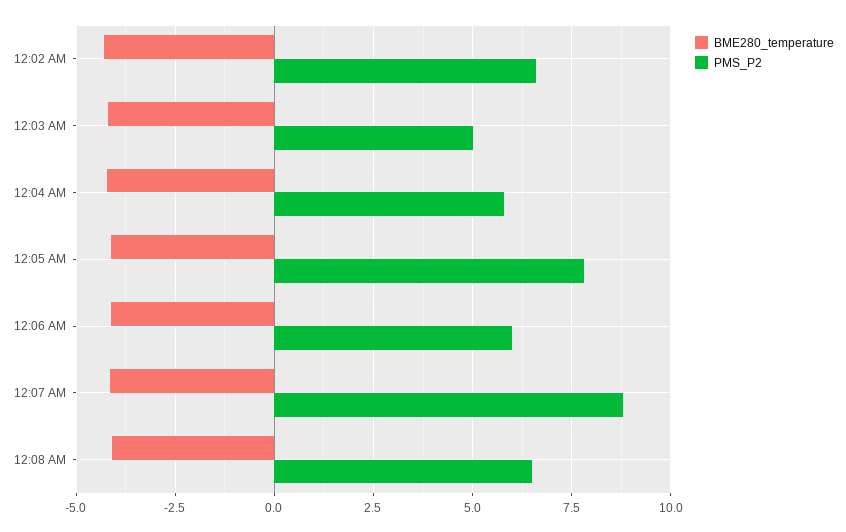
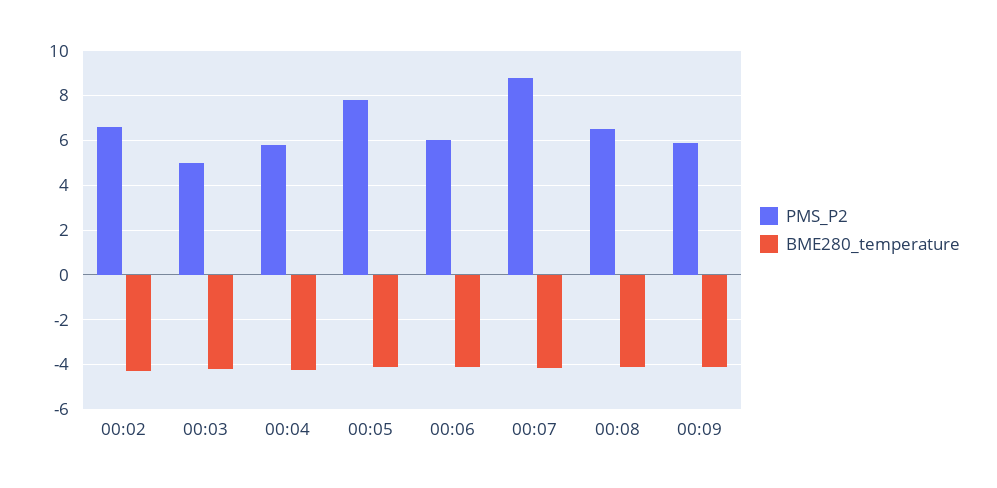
PMS_P2, 00:09: none -> 6
BME280_temperature, 00:09: none -> -4

